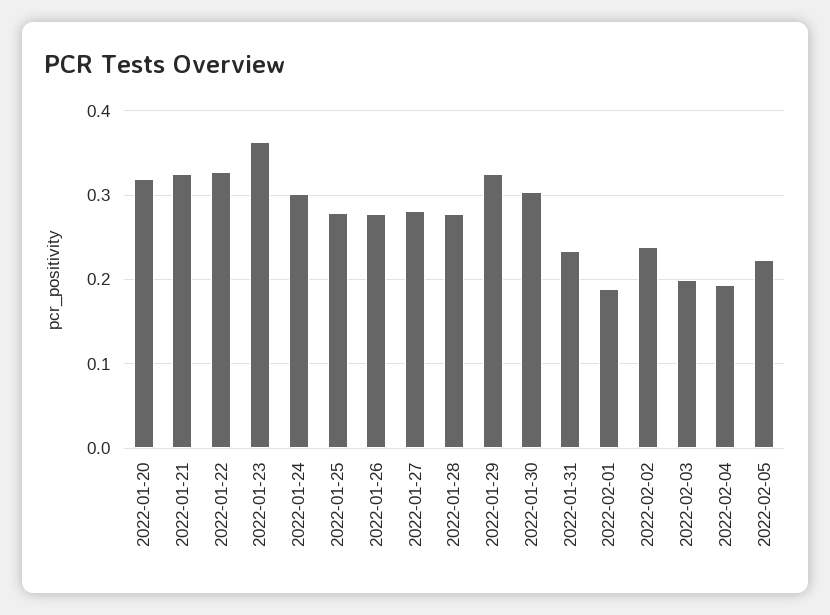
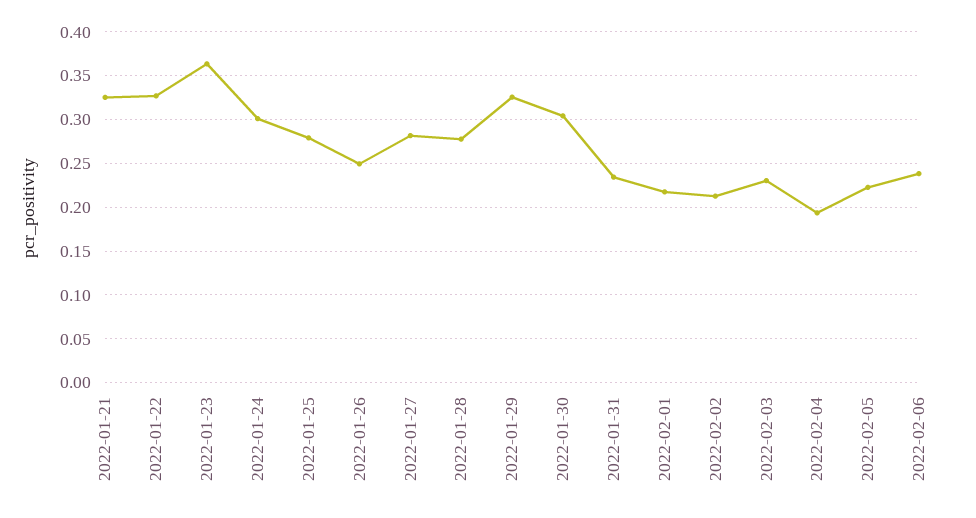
2022-01-20: 0.32 -> none
2022-01-26: 0.28 -> 0.25
2022-02-01: 0.19 -> 0.22
2022-02-02: 0.24 -> 0.21
2022-02-03: 0.2 -> 0.23
2022-02-06: none -> 0.24

